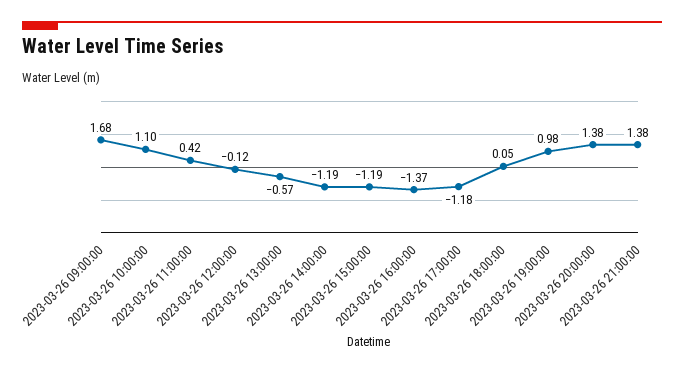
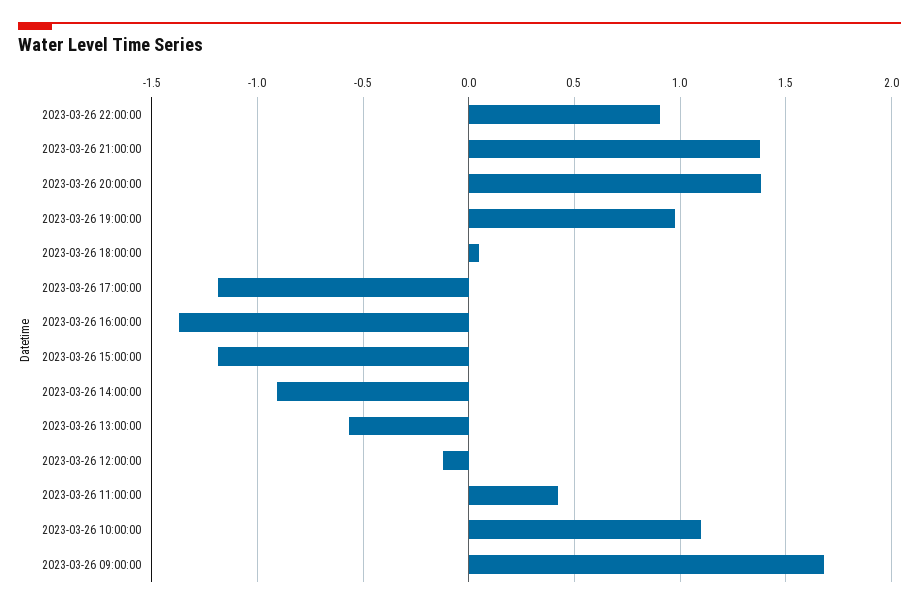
2023-03-26 14:00:00: -1.19 -> -0.9
2023-03-26 22:00:00: none -> 0.9

